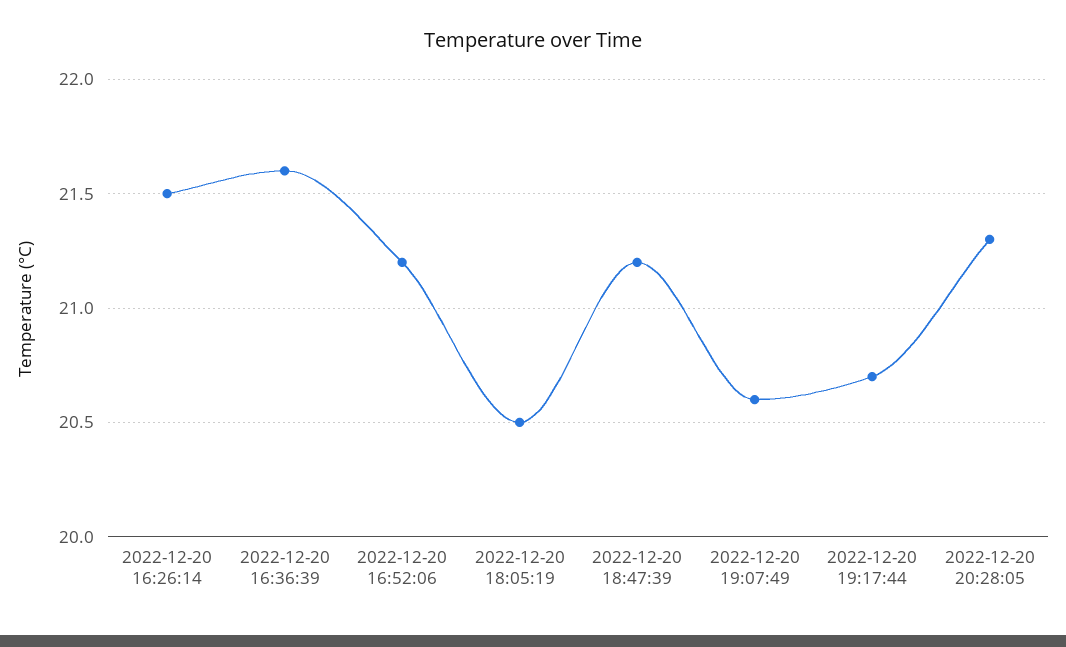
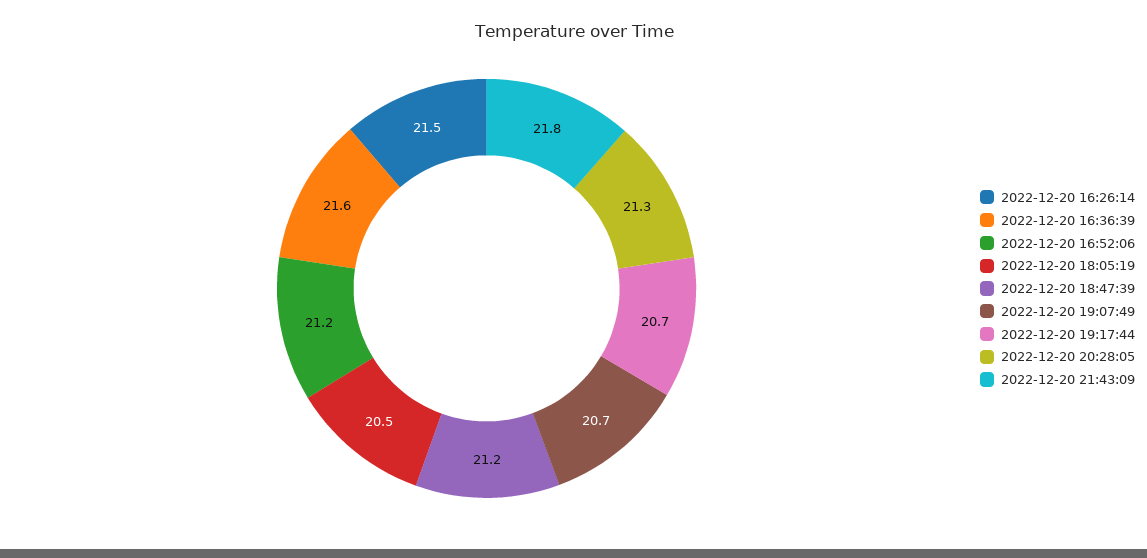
2022-12-20 19:07:49: 20.6 -> 20.7
2022-12-20 21:43:09: none -> 21.8

